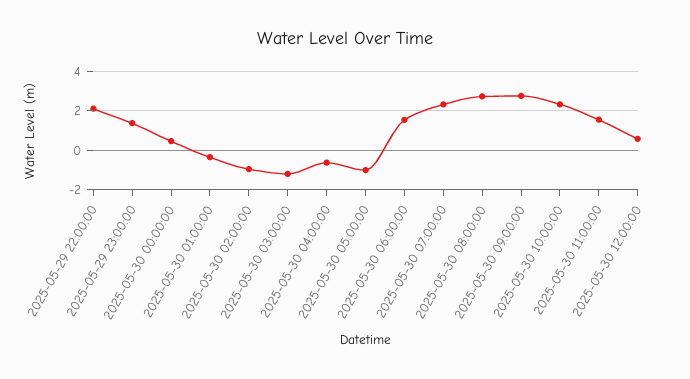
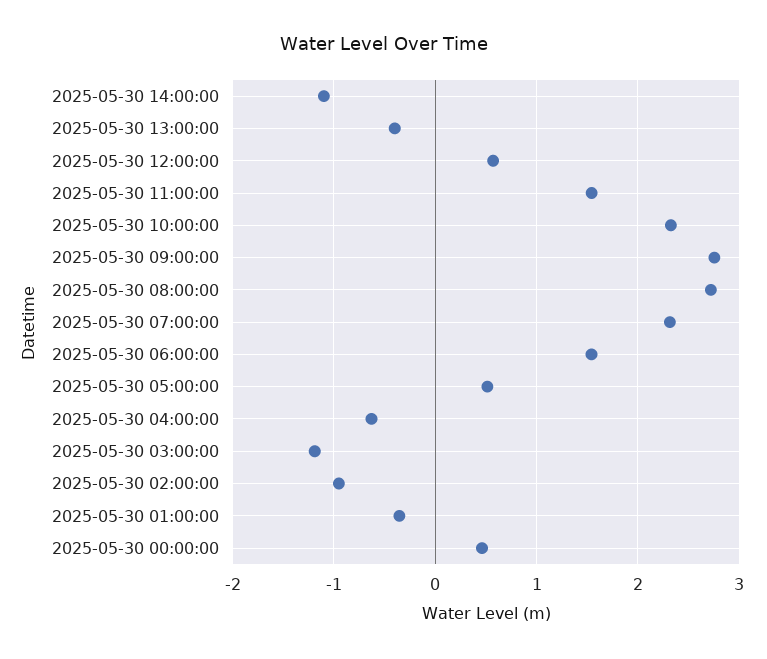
2025-05-29 22:00:00: 2 -> none
2025-05-29 23:00:00: 1.5 -> none
2025-05-30 05:00:00: -1 -> 0.5
2025-05-30 14:00:00: none -> -1.1
2025-05-30 13:00:00: none -> -0.4

